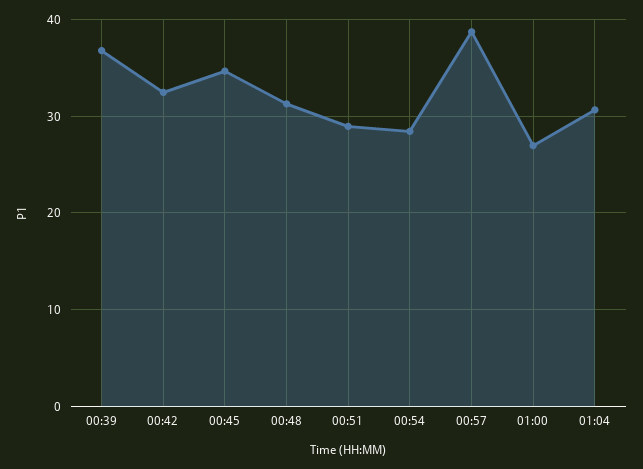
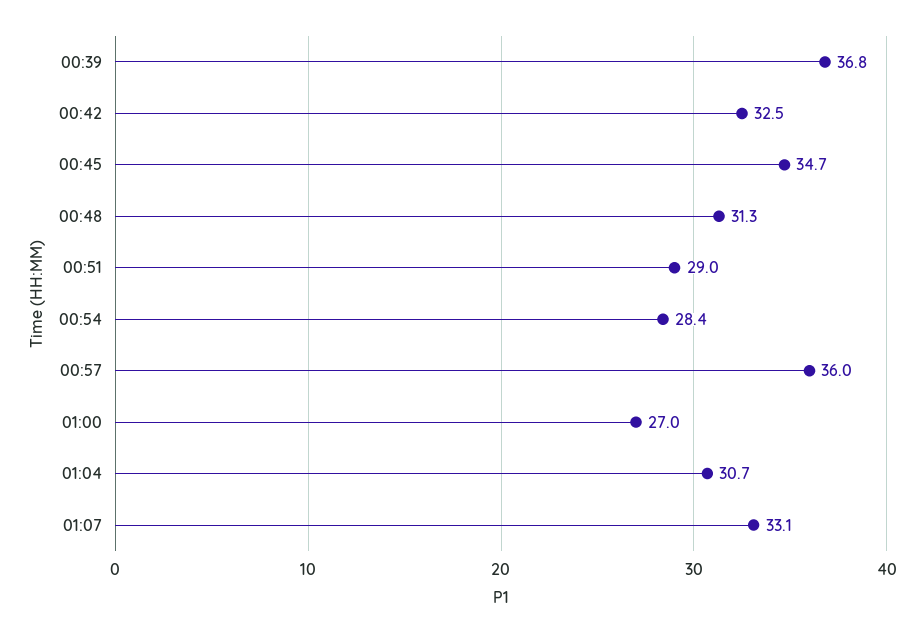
00:57: 39 -> 36
01:07: none -> 33.1

